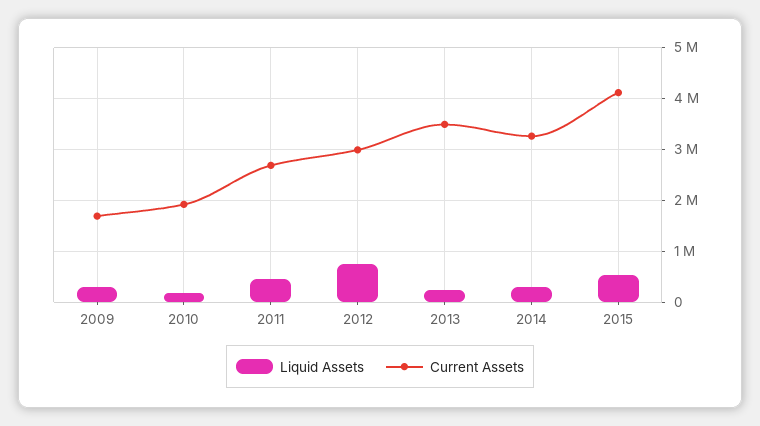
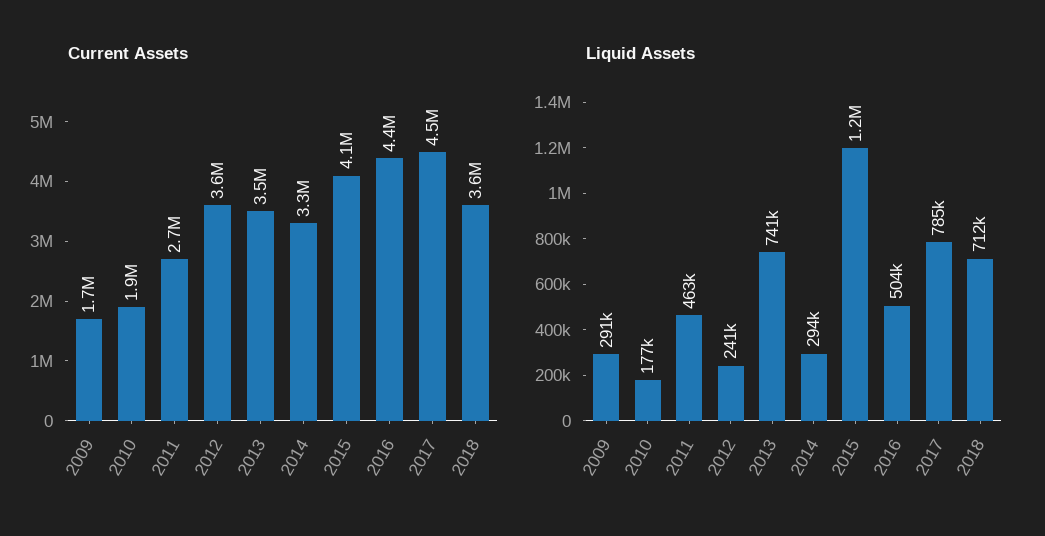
Liquid Assets, 2012: 800000 -> 241000
Current Assets, 2012: 3000000 -> 3600000
Liquid Assets, 2013: 200000 -> 741000
Liquid Assets, 2015: 600000 -> 1200000
Current Assets, 2016: none -> 4400000
Current Assets, 2017: none -> 4500000
Current Assets, 2018: none -> 3600000
Liquid Assets, 2016: none -> 504000
Liquid Assets, 2017: none -> 785000
Liquid Assets, 2018: none -> 712000

